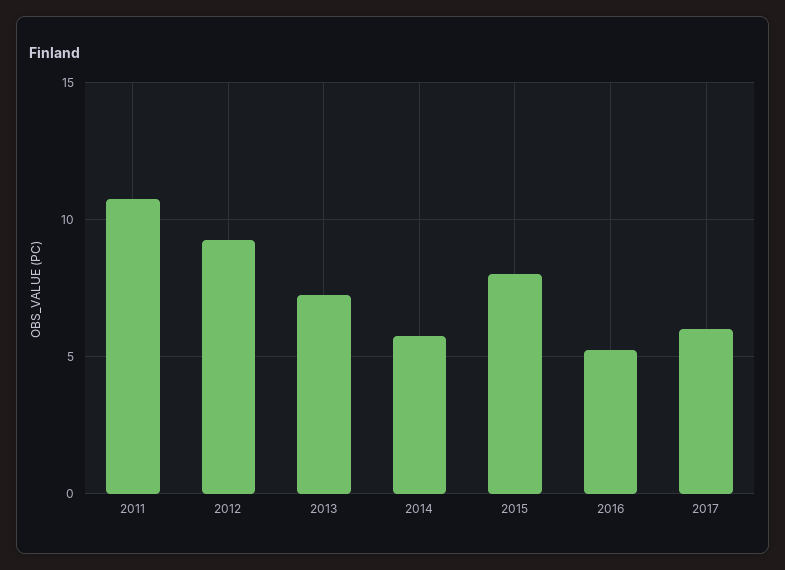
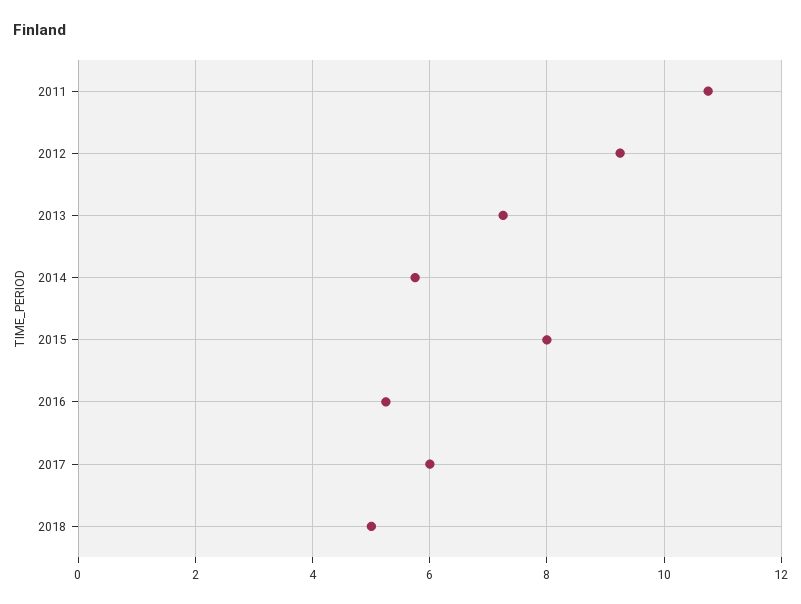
2018: none -> 5

